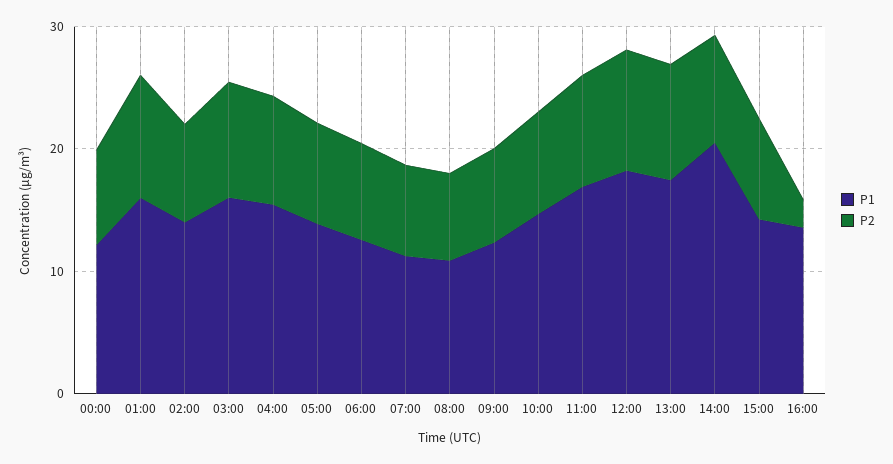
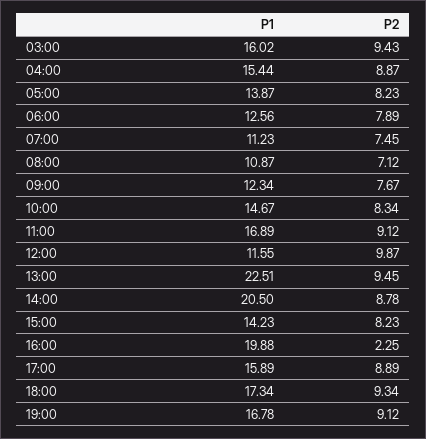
P1, 00:00: 12 -> none
P2, 00:00: 8 -> none
P1, 01:00: 16 -> none
P2, 01:00: 10 -> none
P1, 02:00: 14 -> none
P2, 02:00: 8 -> none
P1, 12:00: 18 -> 11.55
P1, 13:00: 18 -> 22.51
P1, 16:00: 14 -> 19.88
P1, 17:00: none -> 15.89
P2, 17:00: none -> 8.89
P1, 18:00: none -> 17.34
P2, 18:00: none -> 9.34
P1, 19:00: none -> 16.78
P2, 19:00: none -> 9.12

